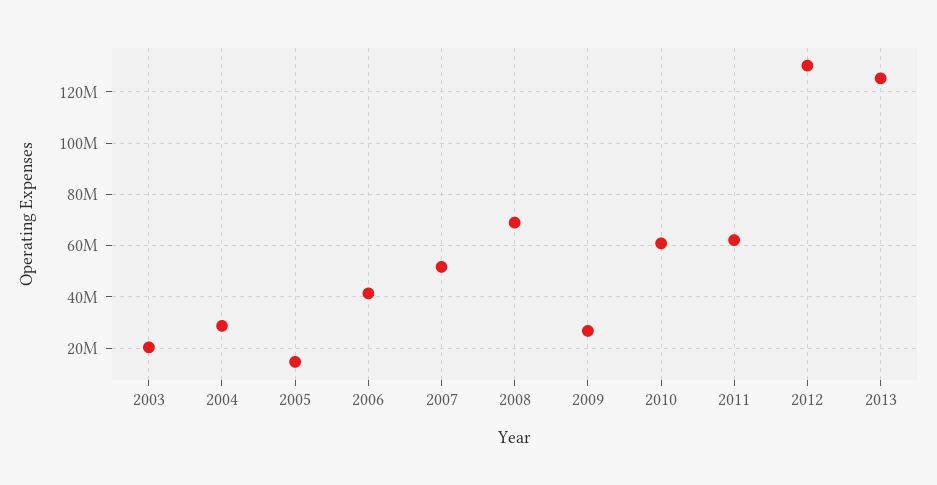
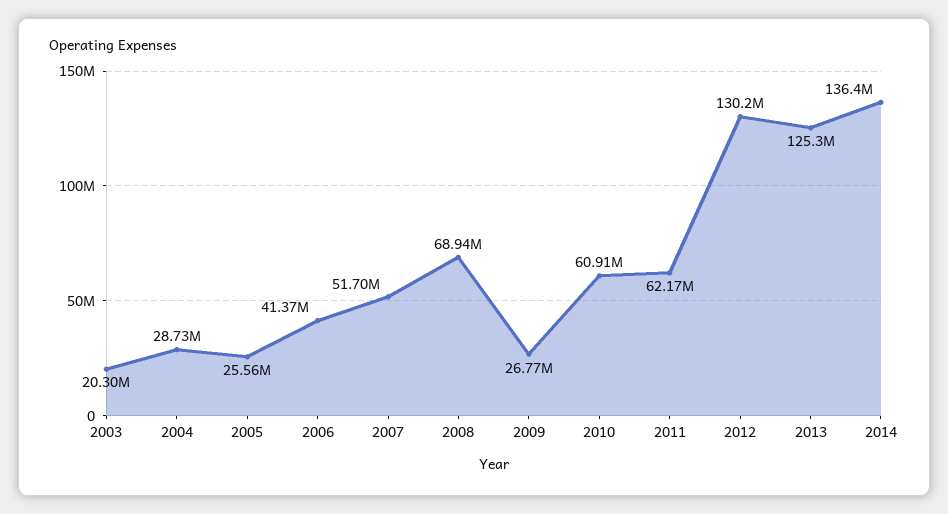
2005: 15000000 -> 25560000
2014: none -> 136400000

